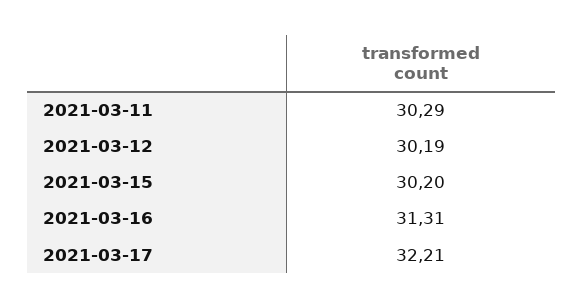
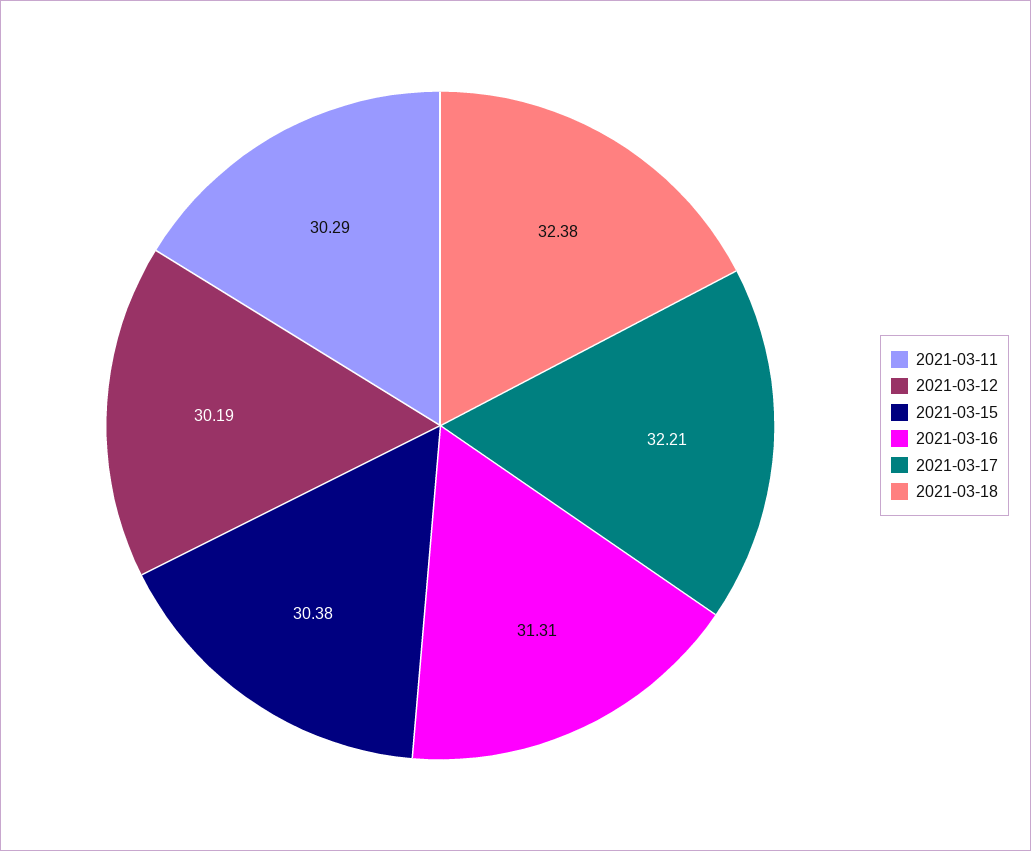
2021-03-15: 30.2 -> 30.38
2021-03-18: none -> 32.38

